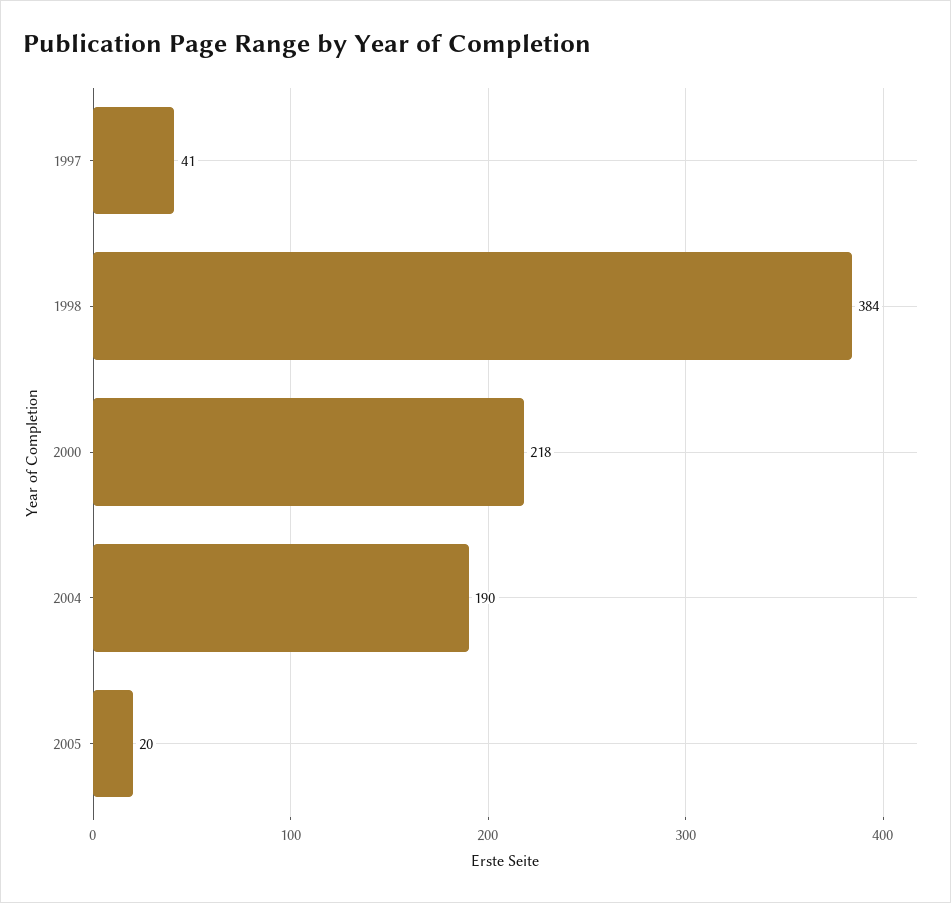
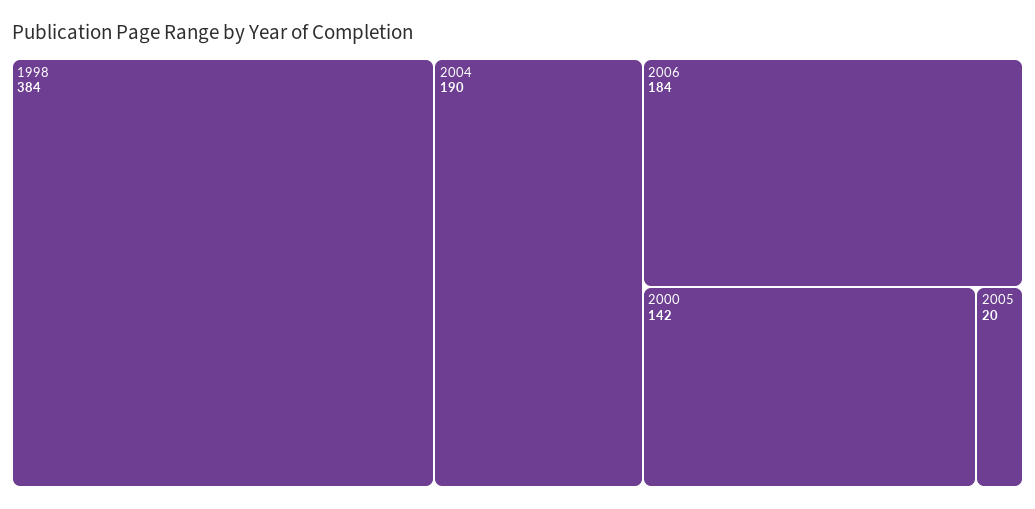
1997: 41 -> none
2000: 218 -> 142
2006: none -> 184

